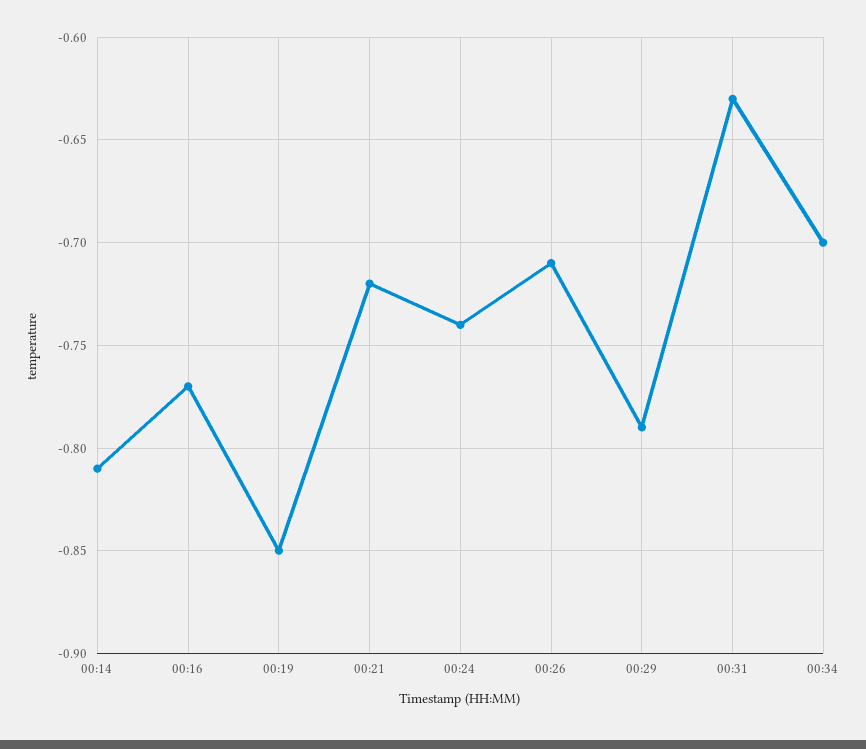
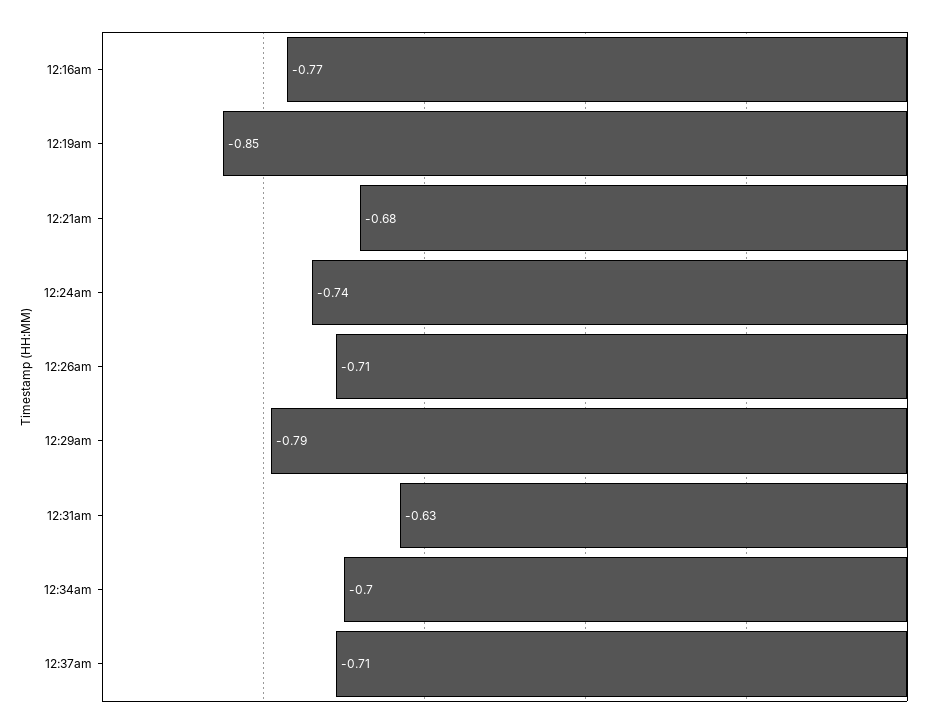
00:14: -0.81 -> none
00:21: -0.72 -> -0.68
12:37am: none -> -0.71

